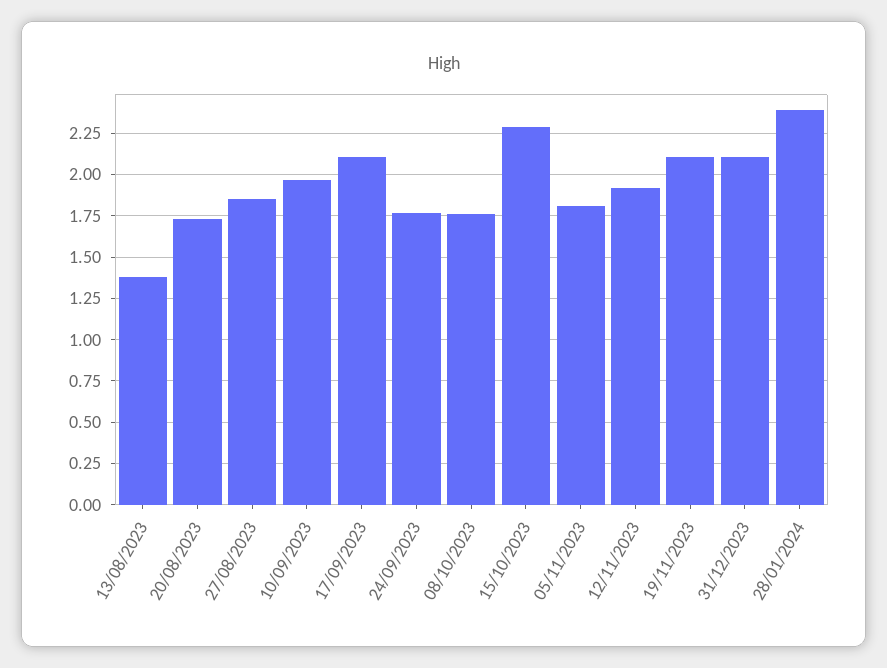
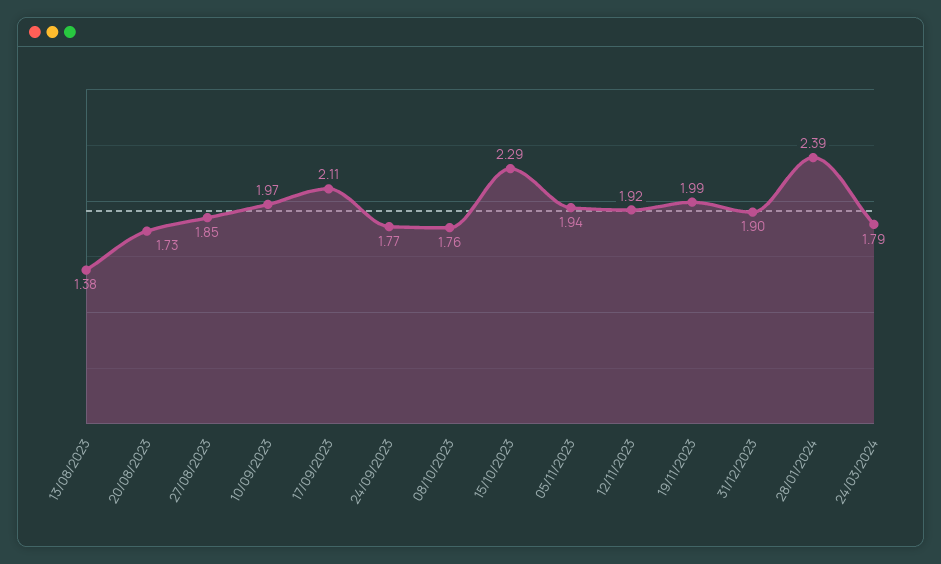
05/11/2023: 1.8 -> 1.94
19/11/2023: 2.1 -> 1.99
31/12/2023: 2.1 -> 1.9
24/03/2024: none -> 1.79

